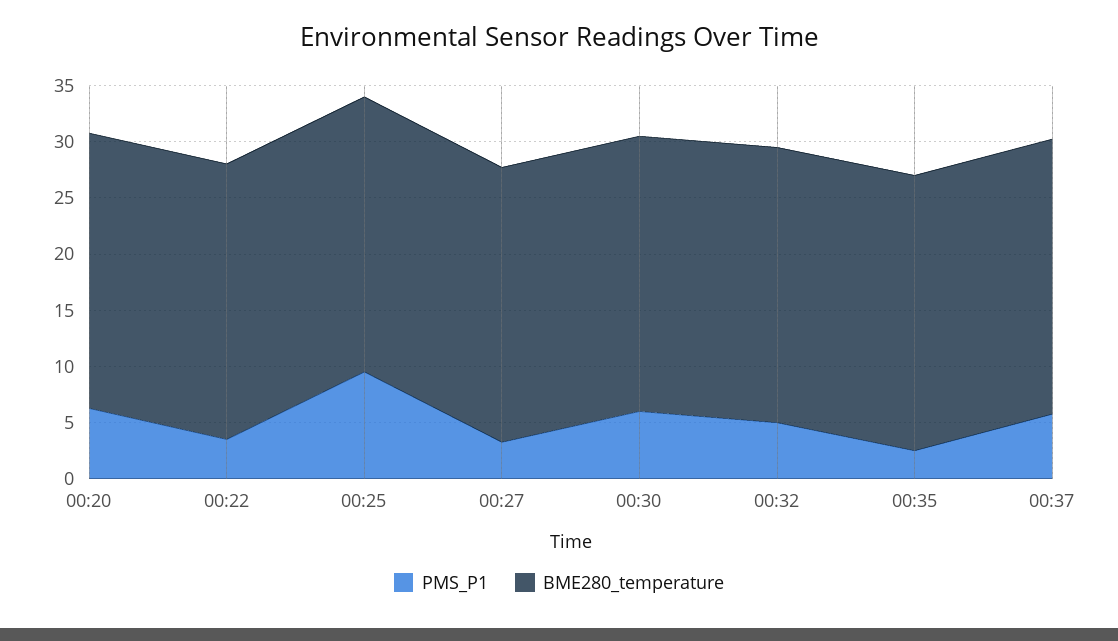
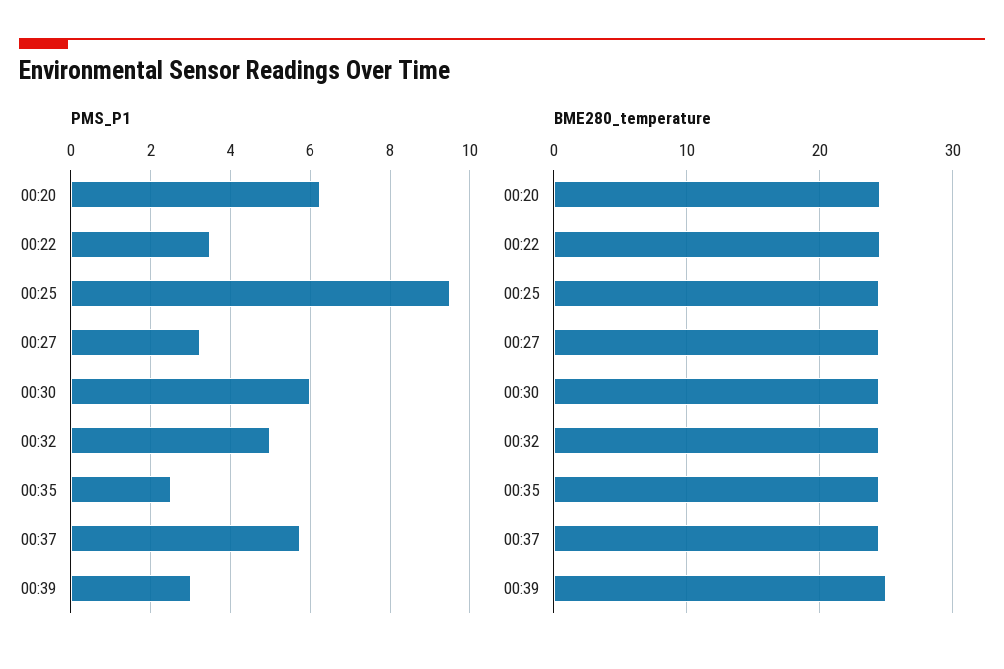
PMS_P1, 00:39: none -> 3
BME280_temperature, 00:39: none -> 25

